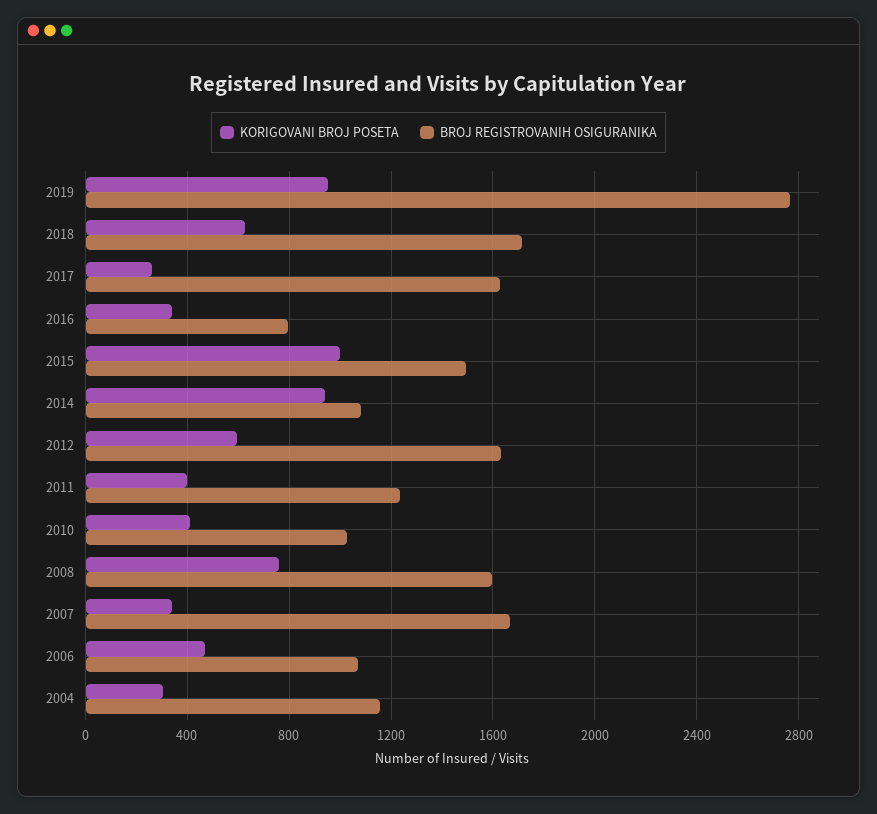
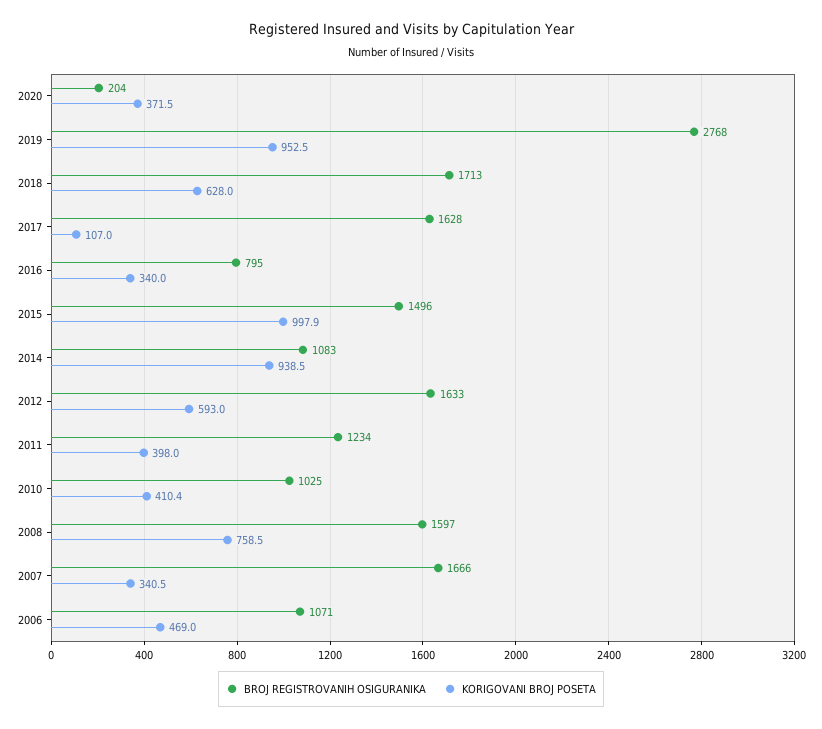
KORIGOVANI BROJ POSETA, 2017: 250 -> 107
KORIGOVANI BROJ POSETA, 2004: 300 -> none
BROJ REGISTROVANIH OSIGURANIKA, 2004: 1150 -> none
BROJ REGISTROVANIH OSIGURANIKA, 2020: none -> 204
KORIGOVANI BROJ POSETA, 2020: none -> 371.5

